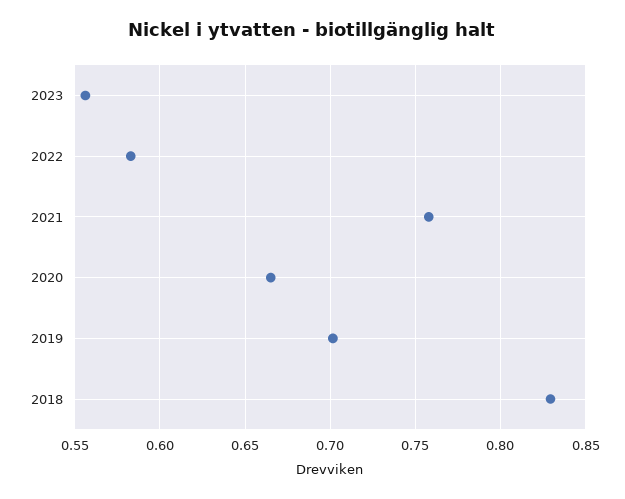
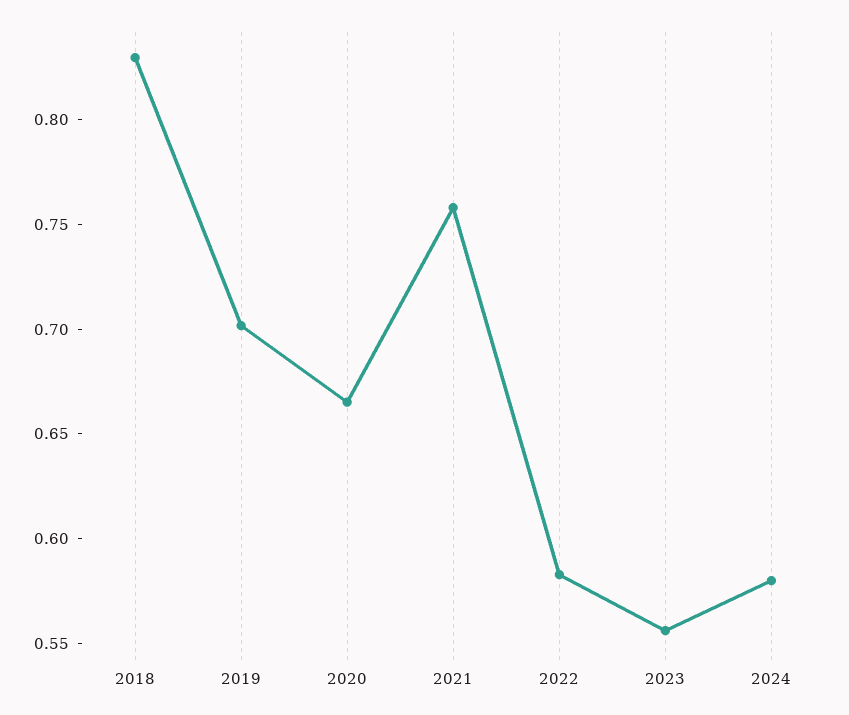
2024: none -> 0.58

